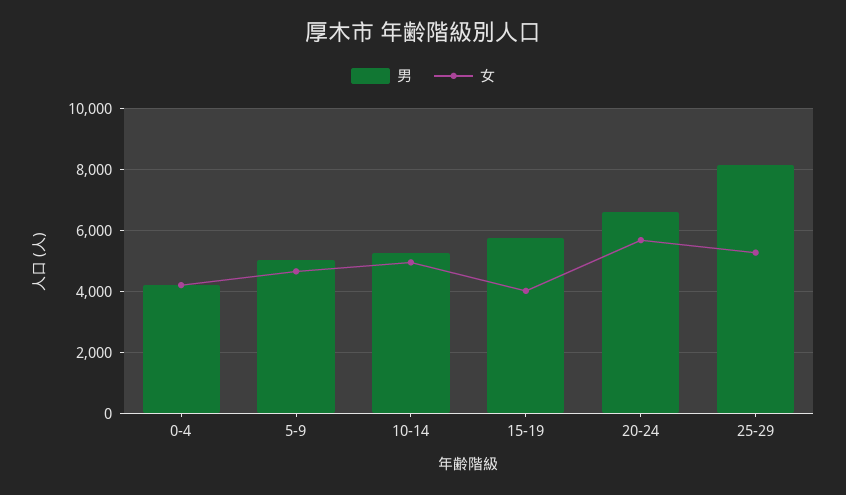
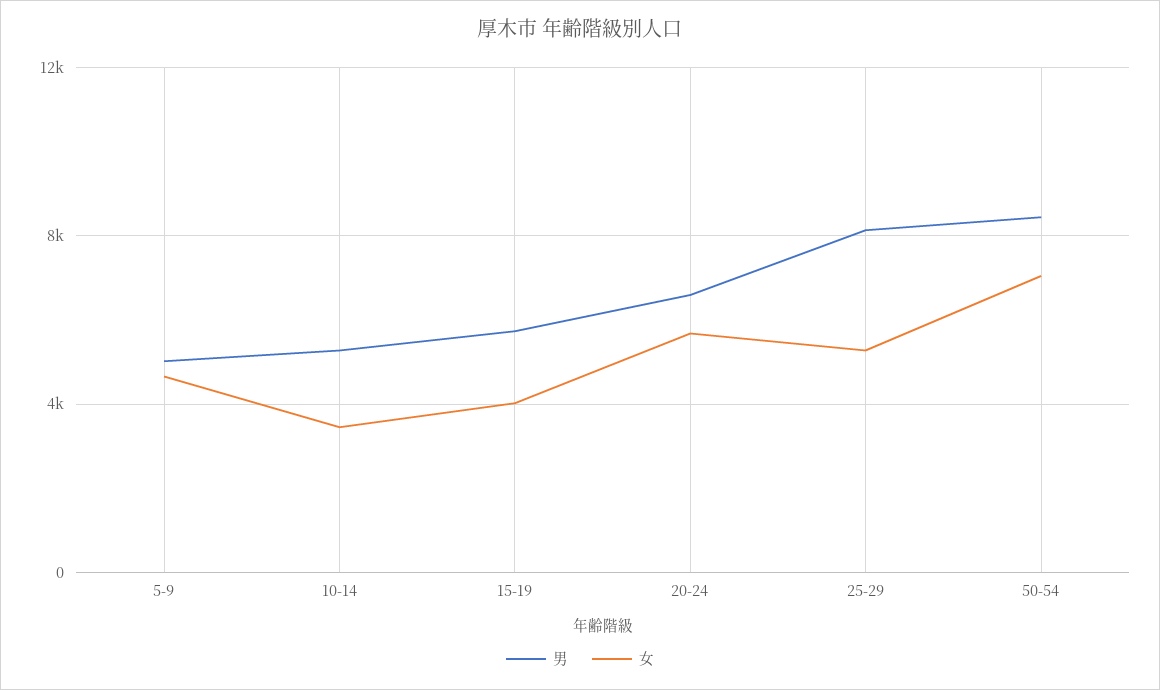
男, 0-4: 4200 -> none
女, 0-4: 4200 -> none
女, 10-14: 5000 -> 3500
男, 50-54: none -> 8500
女, 50-54: none -> 7000

